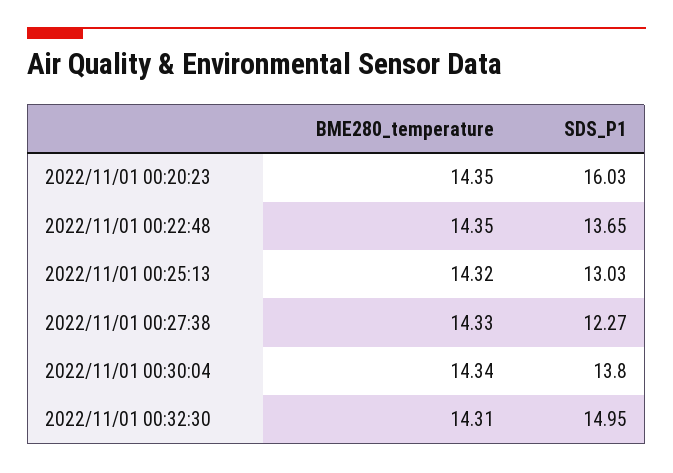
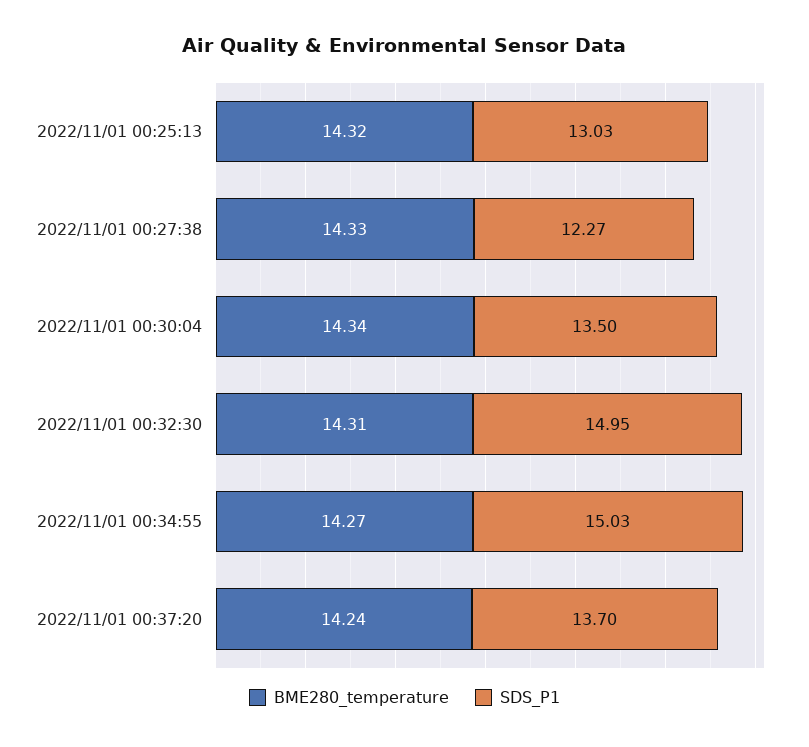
BME280_temperature, 2022/11/01 00:20:23: 14.35 -> none
SDS_P1, 2022/11/01 00:20:23: 16.03 -> none
BME280_temperature, 2022/11/01 00:22:48: 14.35 -> none
SDS_P1, 2022/11/01 00:22:48: 13.65 -> none
SDS_P1, 2022/11/01 00:30:04: 13.8 -> 13.5
BME280_temperature, 2022/11/01 00:34:55: none -> 14.27
SDS_P1, 2022/11/01 00:34:55: none -> 15.03
BME280_temperature, 2022/11/01 00:37:20: none -> 14.24
SDS_P1, 2022/11/01 00:37:20: none -> 13.7

